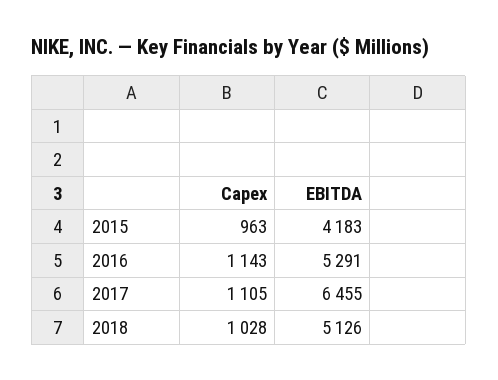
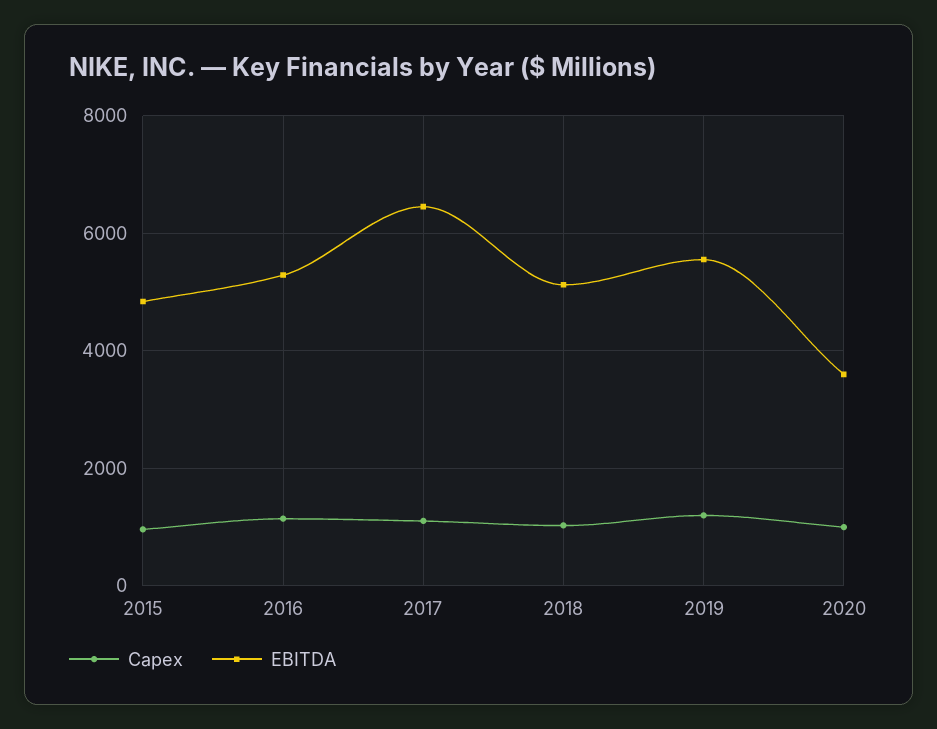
EBITDA, 2015: 4183 -> 4800
Capex, 2019: none -> 1200
EBITDA, 2019: none -> 5600
Capex, 2020: none -> 1000
EBITDA, 2020: none -> 3600

